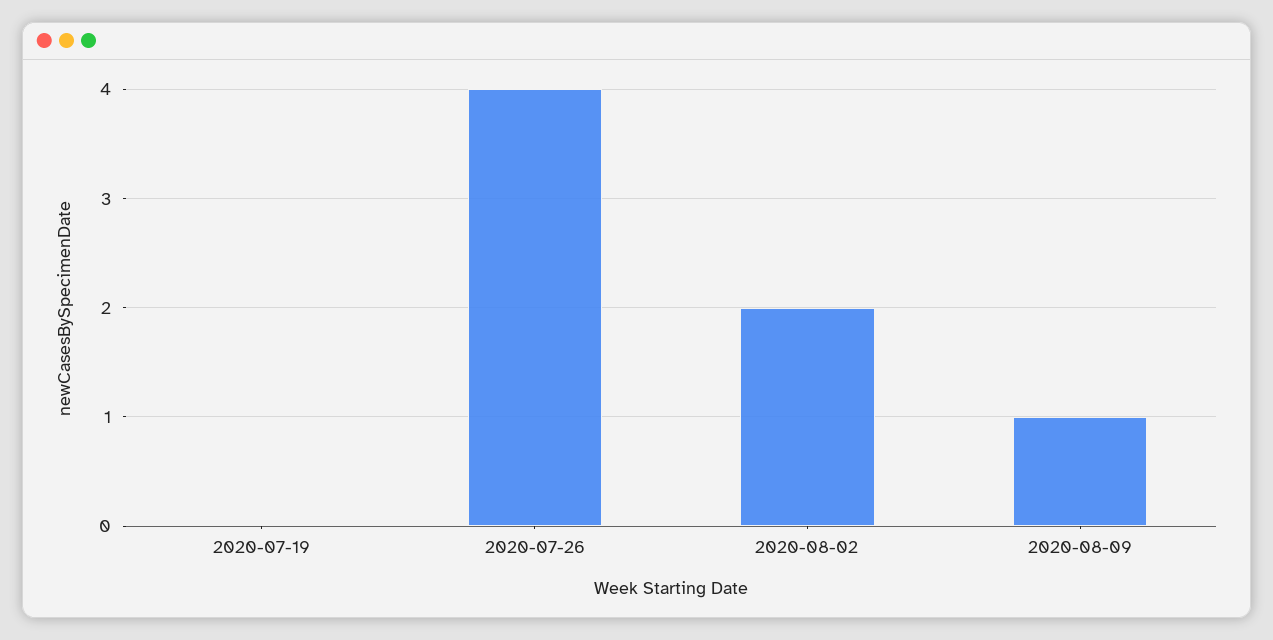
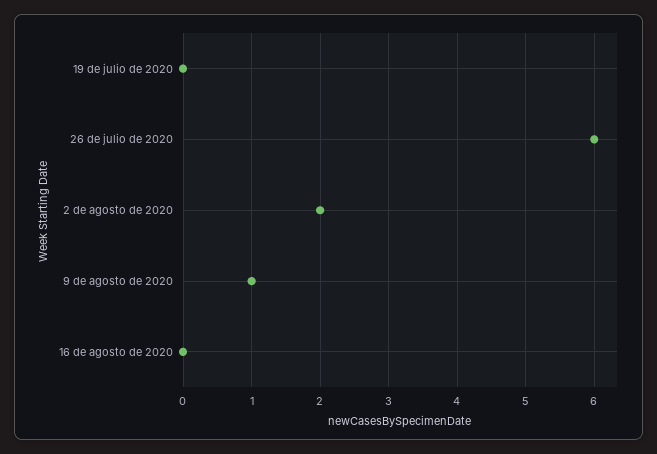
2020-07-26: 4 -> 6
16 de agosto de 2020: none -> 0

